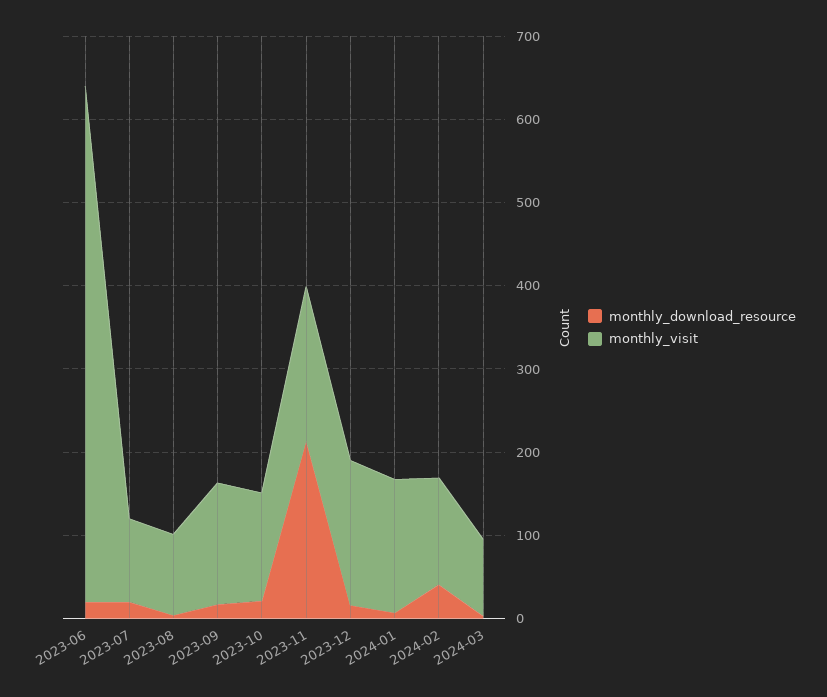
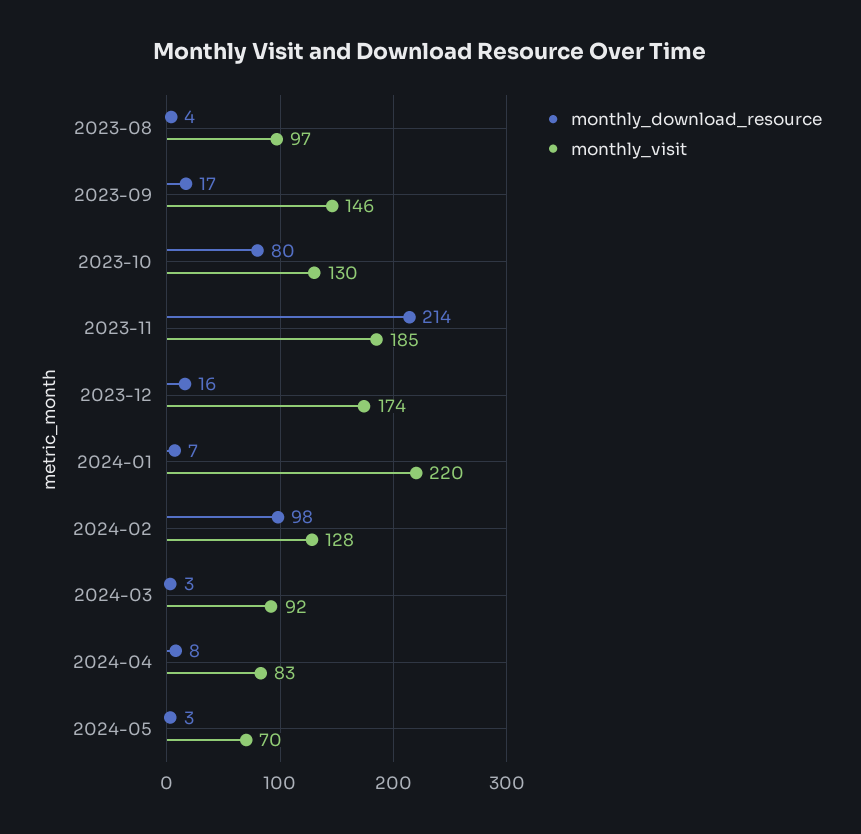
monthly_download_resource, 2023-06: 20 -> none
monthly_visit, 2023-06: 620 -> none
monthly_download_resource, 2023-07: 20 -> none
monthly_visit, 2023-07: 100 -> none
monthly_download_resource, 2023-10: 20 -> 80
monthly_visit, 2024-01: 160 -> 220
monthly_download_resource, 2024-02: 40 -> 98
monthly_download_resource, 2024-04: none -> 8
monthly_visit, 2024-04: none -> 83
monthly_download_resource, 2024-05: none -> 3
monthly_visit, 2024-05: none -> 70

